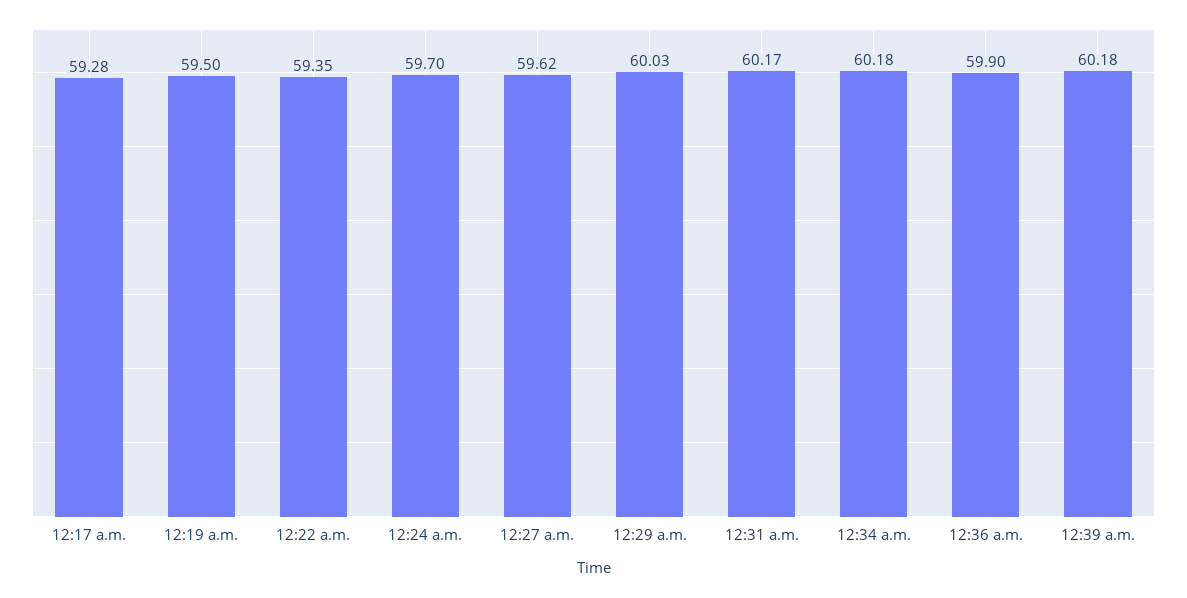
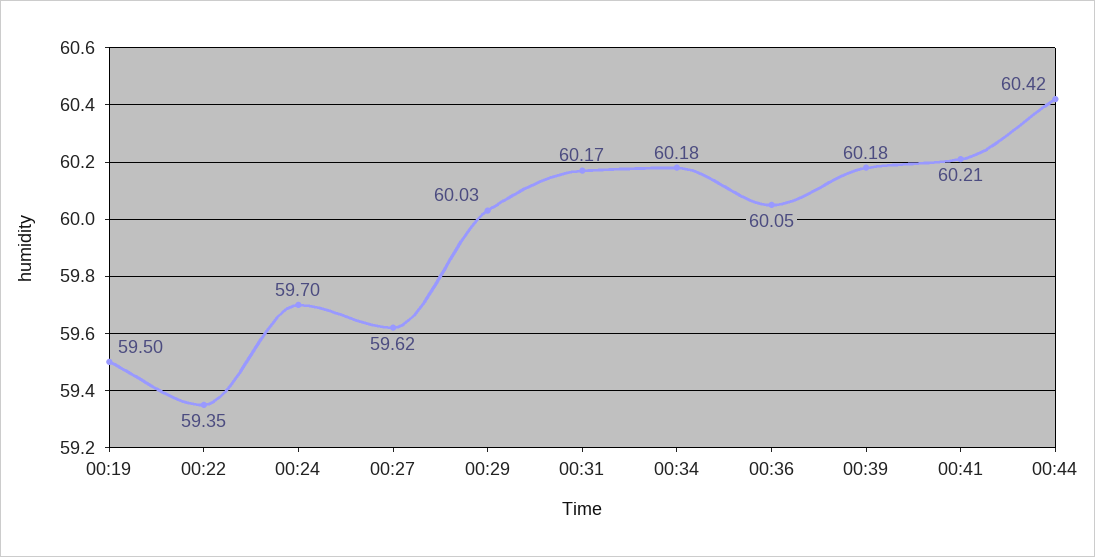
12:17 a.m.: 59.28 -> none
12:36 a.m.: 59.9 -> 60.05
00:41: none -> 60.21
00:44: none -> 60.42

